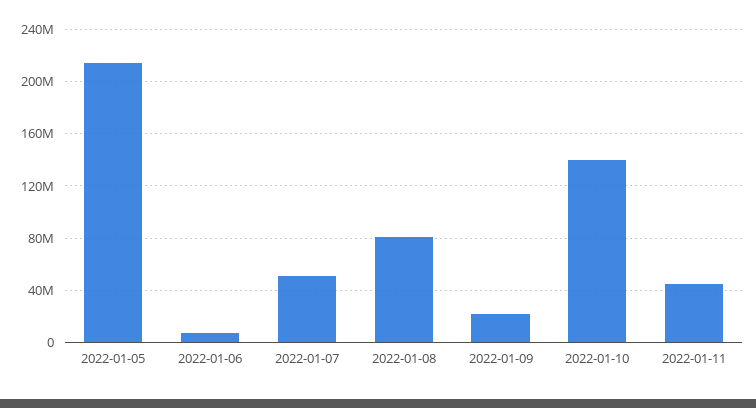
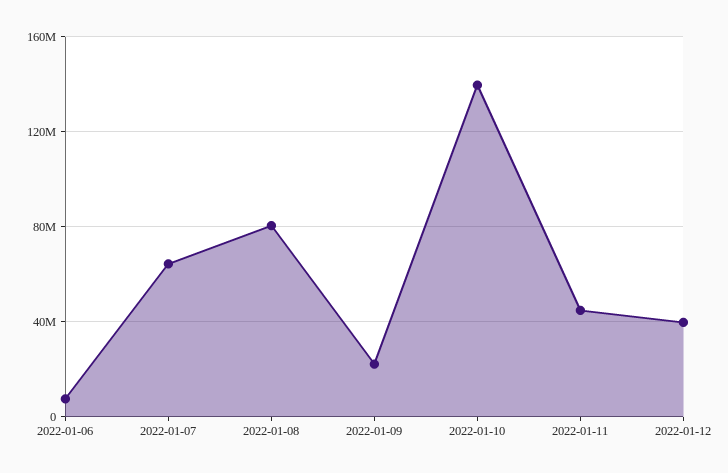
2022-01-05: 215000000 -> none
2022-01-07: 50000000 -> 65000000
2022-01-12: none -> 40000000

